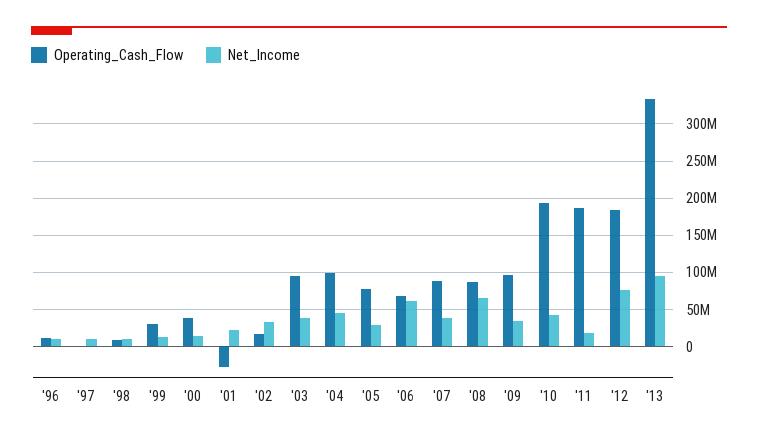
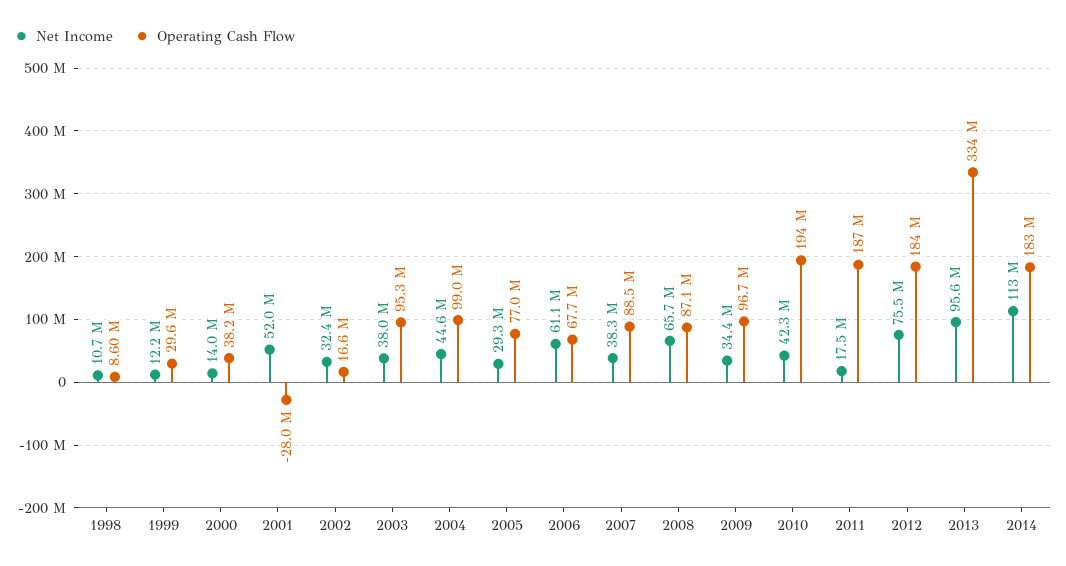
Operating_Cash_Flow, '96: 10000000 -> none
Net_Income, '96: 10000000 -> none
Operating_Cash_Flow, '97: 0 -> none
Net_Income, '97: 10000000 -> none
Net_Income, '01: 20000000 -> 52000000
Net_Income, 2014: none -> 113000000
Operating_Cash_Flow, 2014: none -> 183000000

